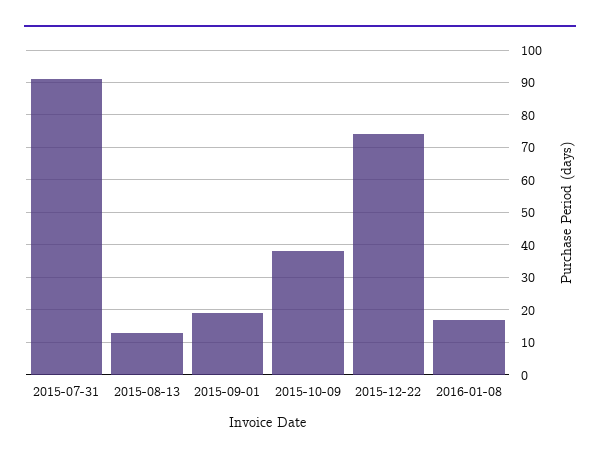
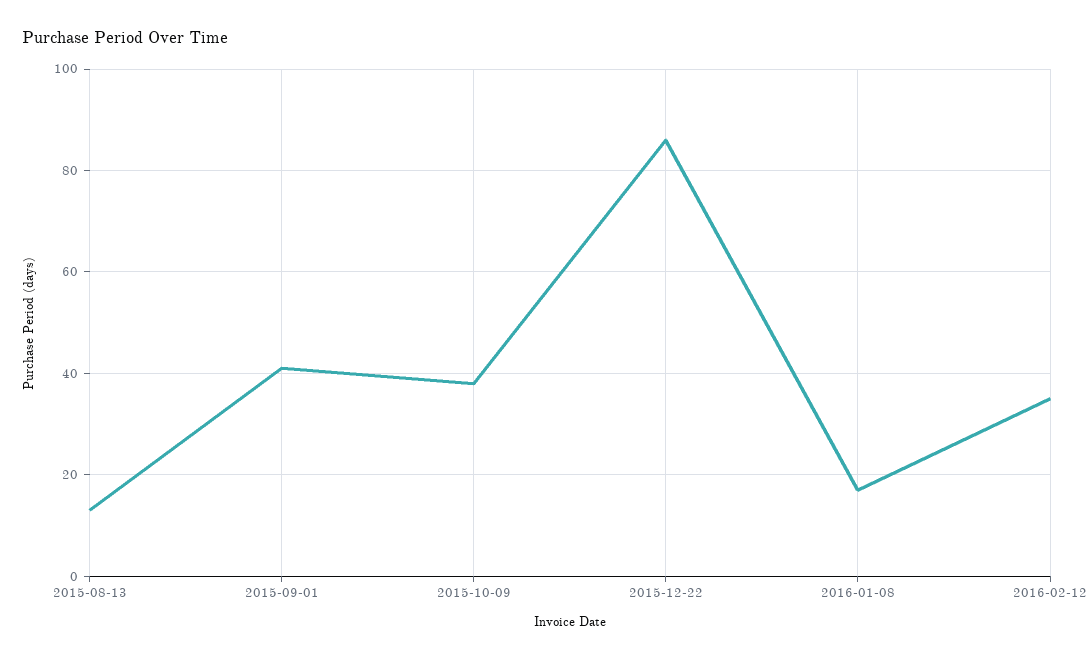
2015-07-31: 90 -> none
2015-09-01: 20 -> 40
2015-12-22: 75 -> 85
2016-02-12: none -> 35

